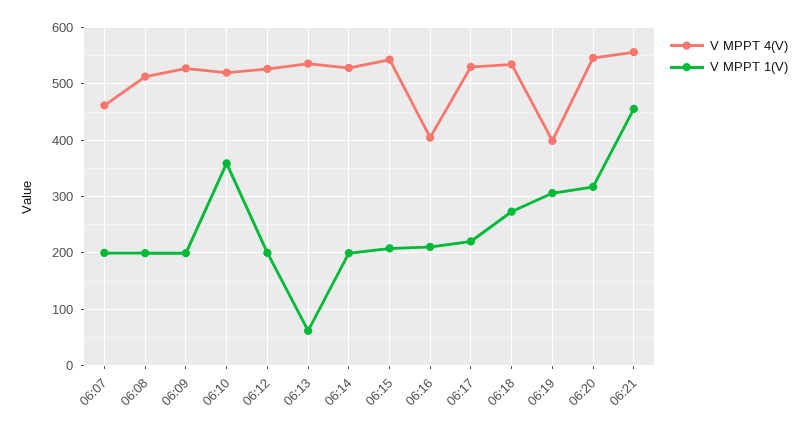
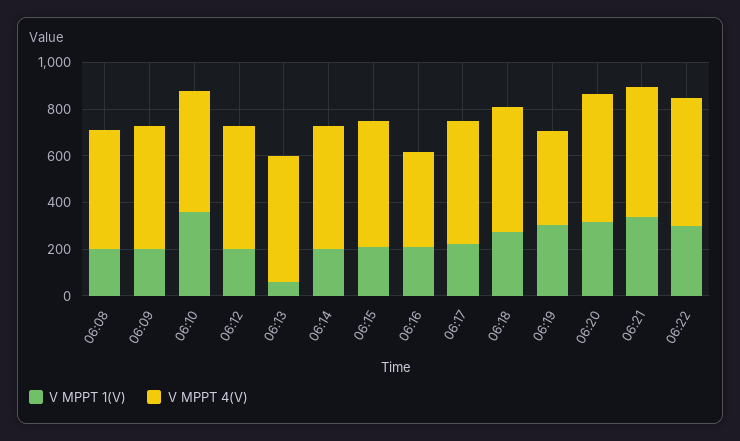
V MPPT 4(V), 06:07: 460 -> none
V MPPT 1(V), 06:07: 200 -> none
V MPPT 1(V), 06:21: 460 -> 350
V MPPT 1(V), 06:22: none -> 300
V MPPT 4(V), 06:22: none -> 550

